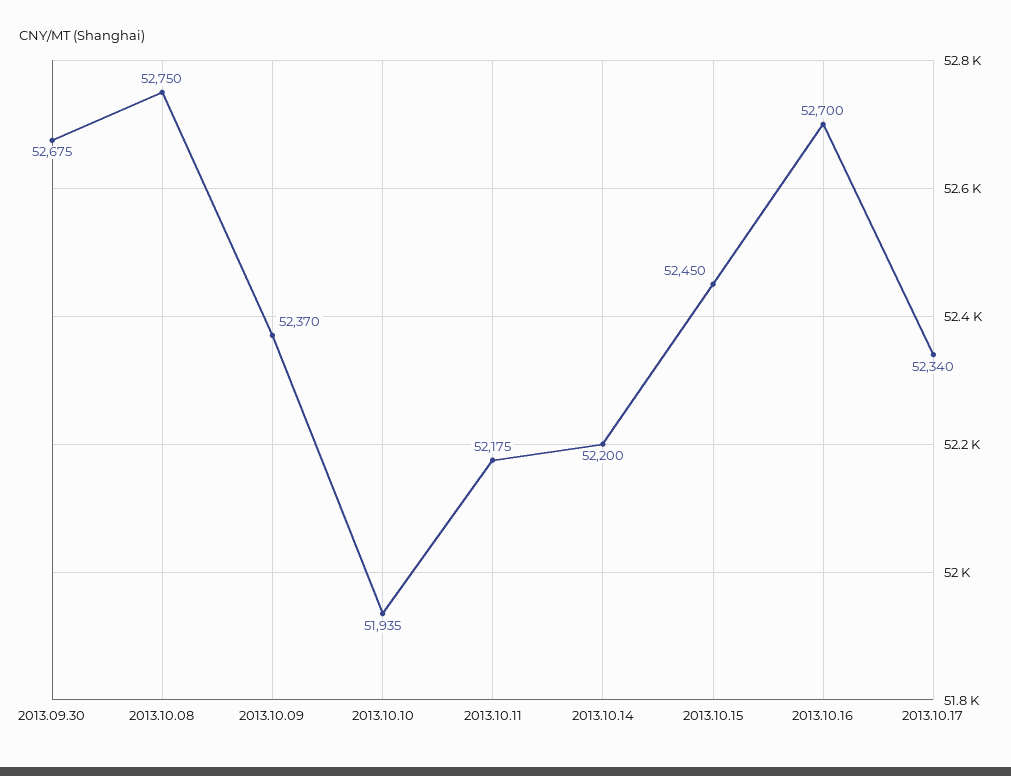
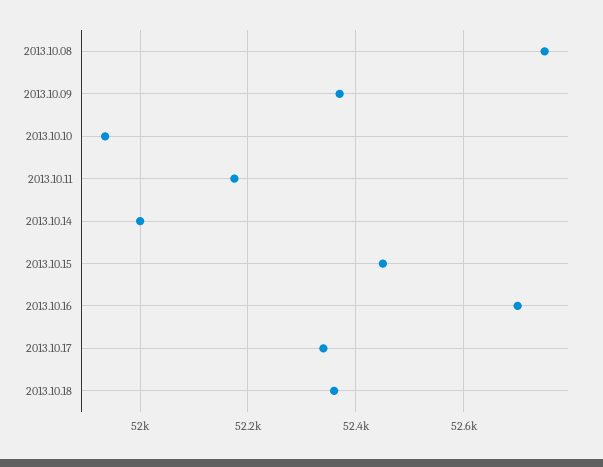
2013.09.30: 52675 -> none
2013.10.14: 52200 -> 52000
2013.10.18: none -> 52360

